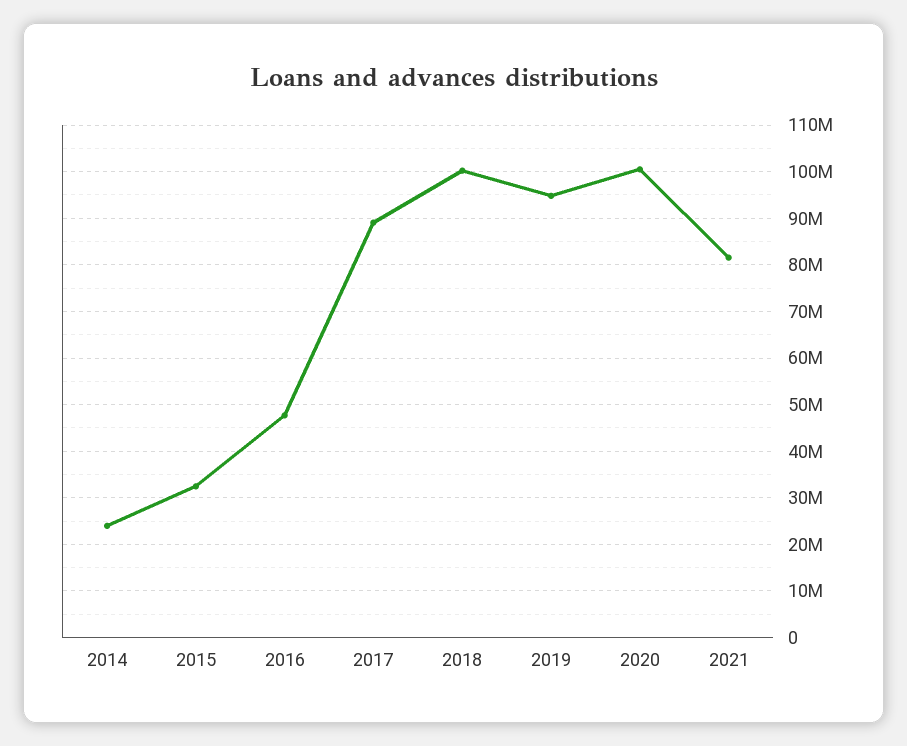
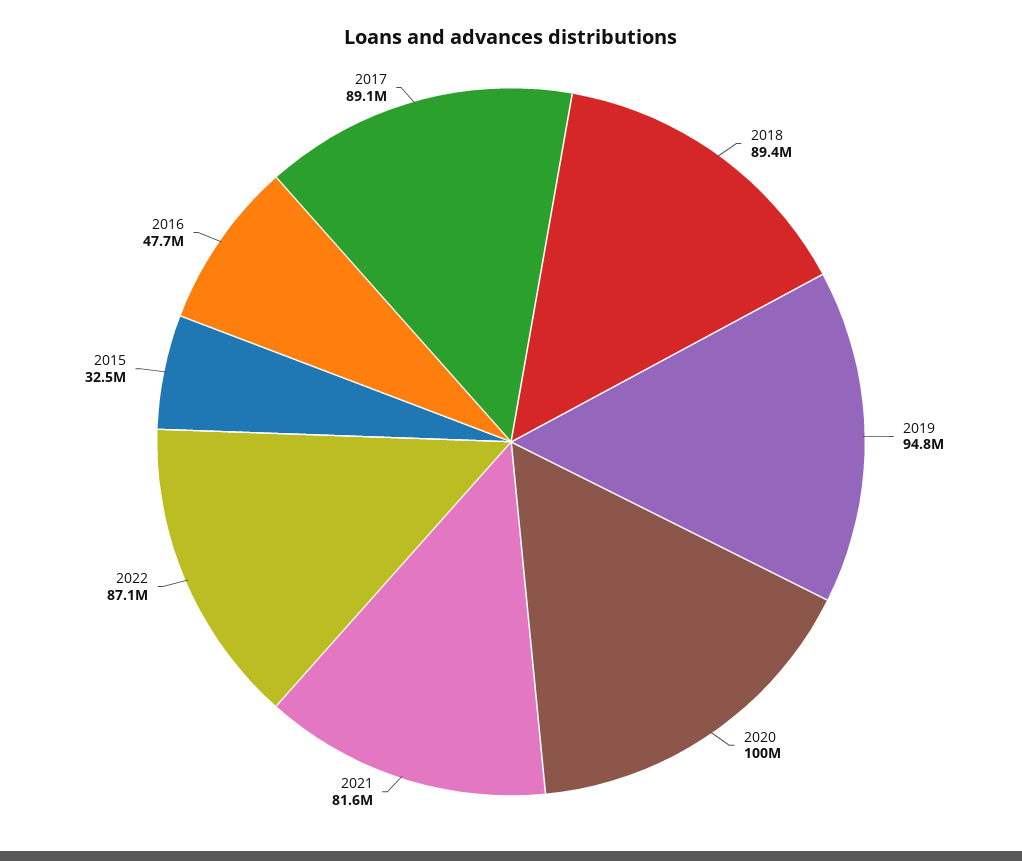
2014: 24000000 -> none
2018: 100000000 -> 89400000
2022: none -> 87100000

